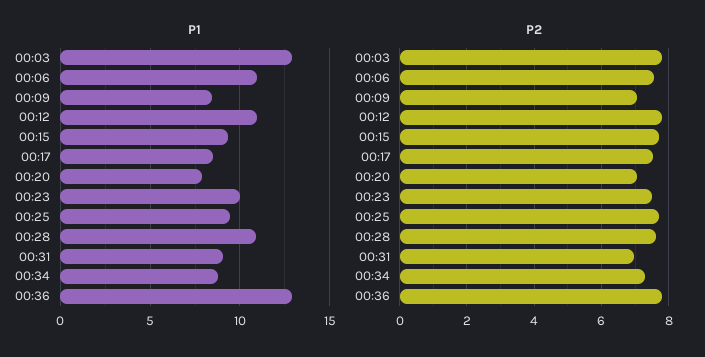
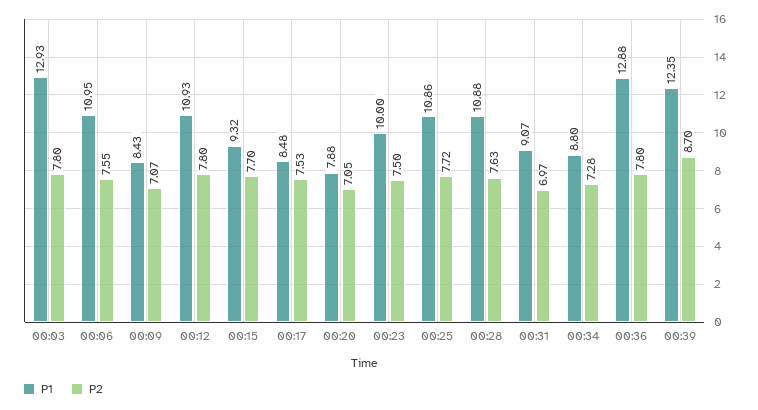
P1, 00:25: 9.5 -> 10.86
P1, 00:39: none -> 12.35
P2, 00:39: none -> 8.7

